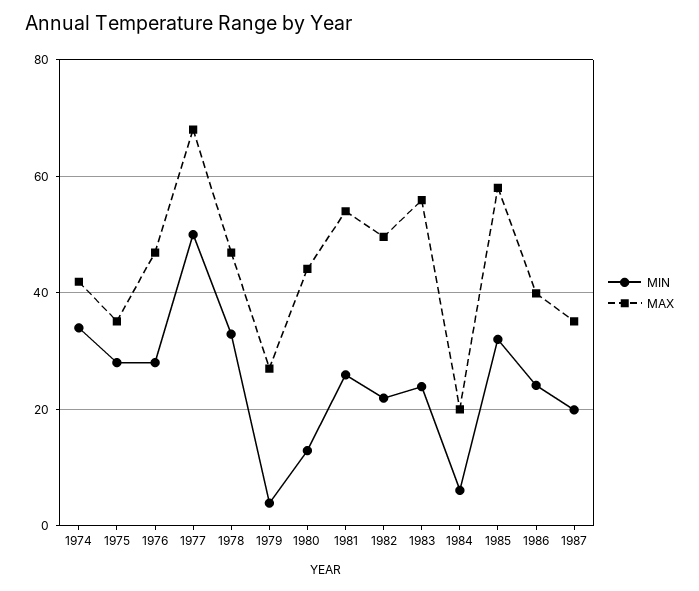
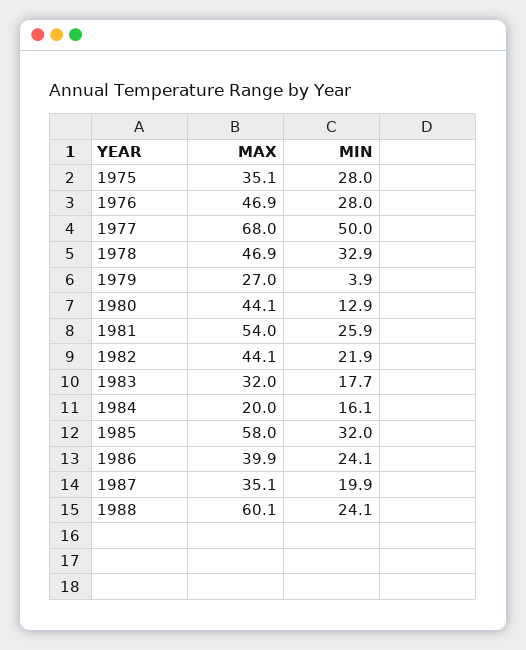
MIN, 1974: 34 -> none
MAX, 1974: 42 -> none
MAX, 1982: 50 -> 44.1
MIN, 1983: 24 -> 17.7
MAX, 1983: 56 -> 32
MIN, 1984: 6 -> 16.1
MAX, 1988: none -> 60.1
MIN, 1988: none -> 24.1

